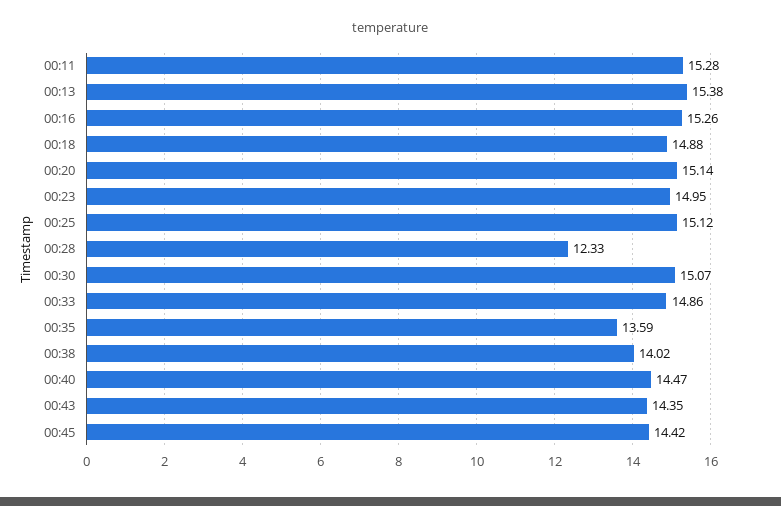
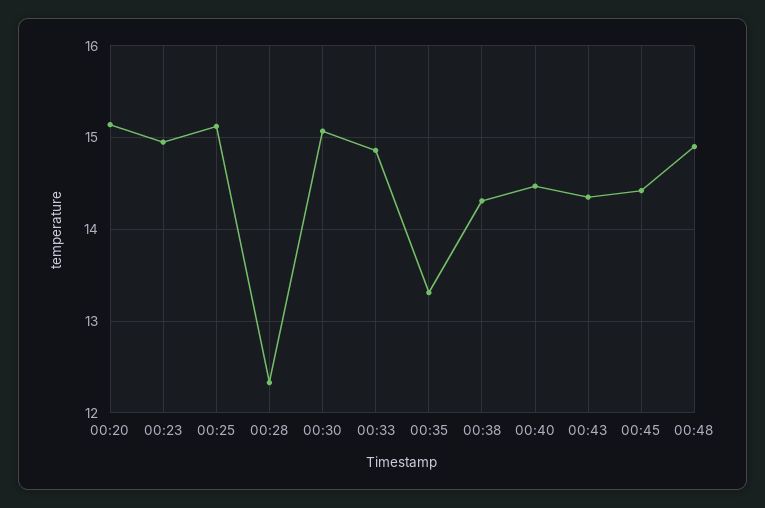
00:11: 15.28 -> none
00:13: 15.38 -> none
00:16: 15.26 -> none
00:18: 14.88 -> none
00:35: 13.59 -> 13.3
00:38: 14.02 -> 14.3
00:48: none -> 14.9

